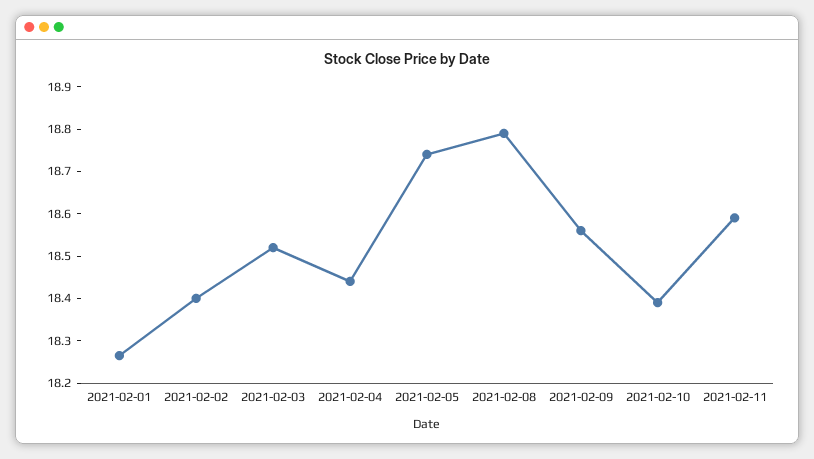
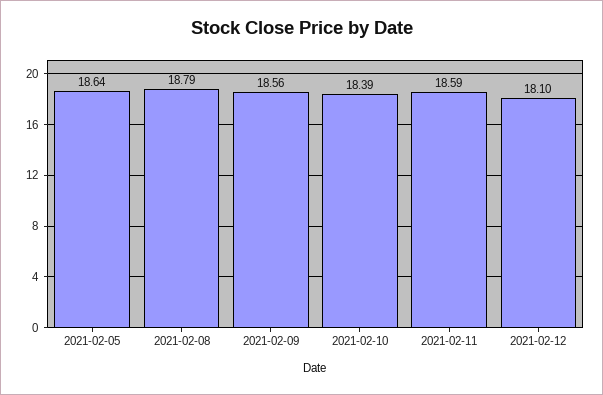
2021-02-01: 18.26 -> none
2021-02-02: 18.4 -> none
2021-02-03: 18.52 -> none
2021-02-04: 18.44 -> none
2021-02-05: 18.74 -> 18.64
2021-02-12: none -> 18.1

